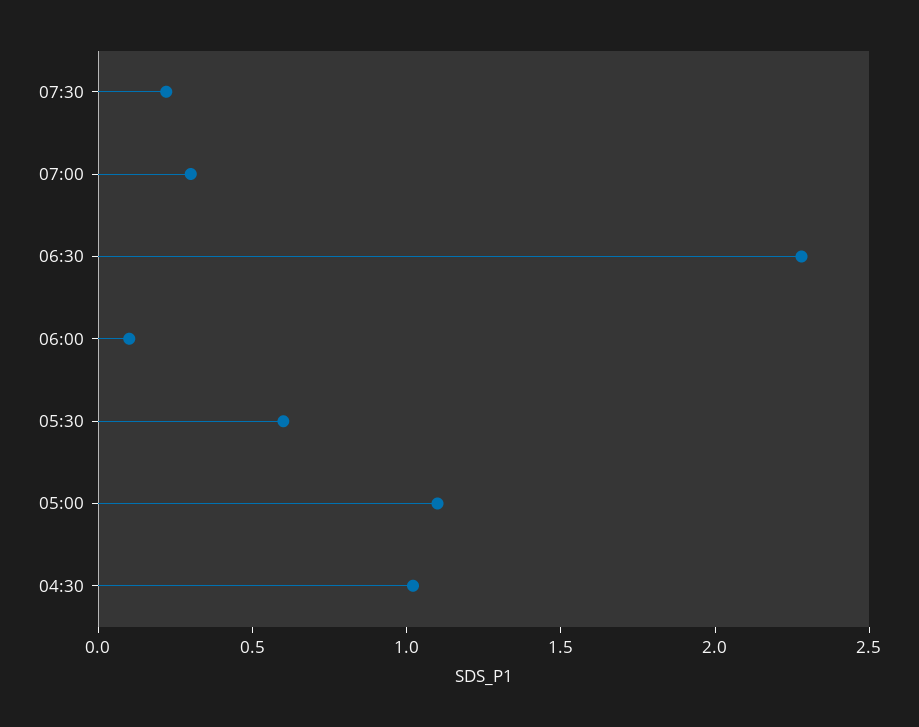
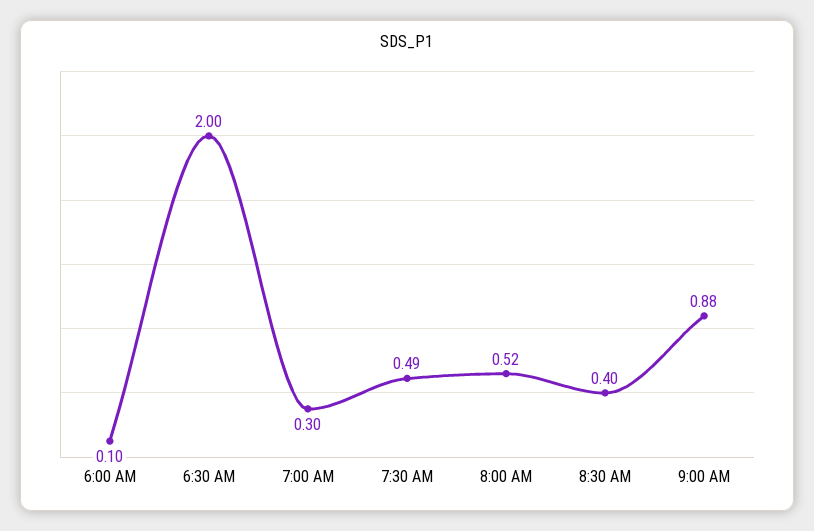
07:30: 0.2 -> 0.49
06:30: 2.3 -> 2
05:30: 0.6 -> none
05:00: 1.1 -> none
04:30: 1 -> none
8:00 AM: none -> 0.52
8:30 AM: none -> 0.4
9:00 AM: none -> 0.88

